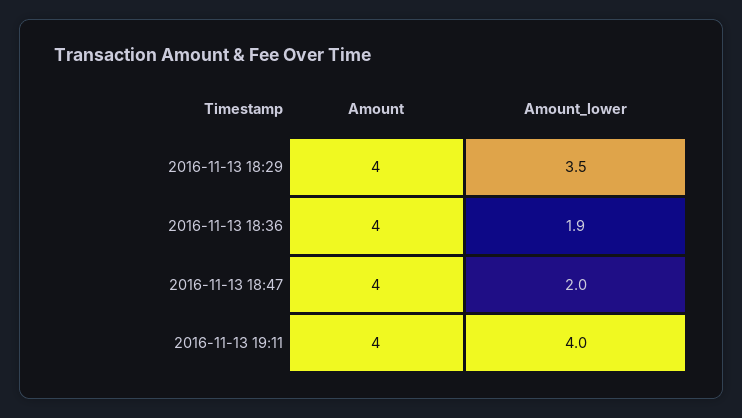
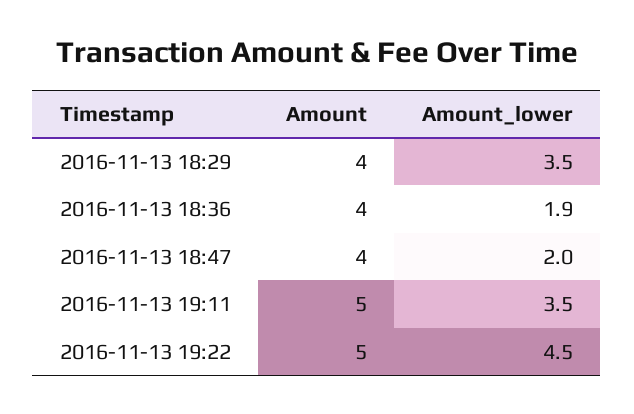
Amount, 2016-11-13 19:11: 4 -> 5
Amount_lower, 2016-11-13 19:11: 4 -> 3.5
Amount, 2016-11-13 19:22: none -> 5
Amount_lower, 2016-11-13 19:22: none -> 4.5

